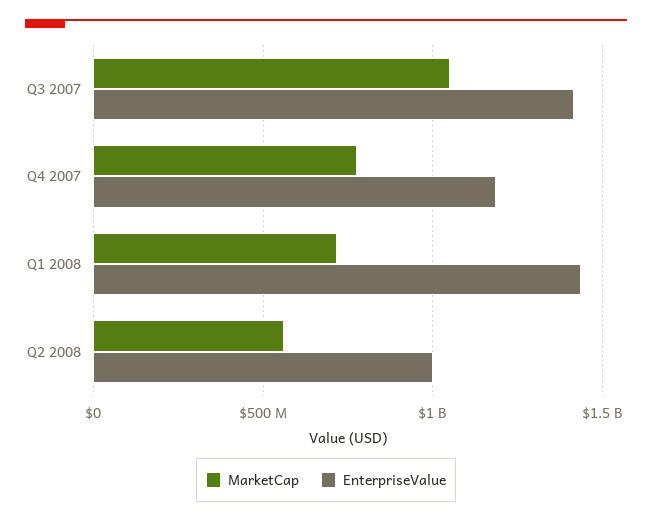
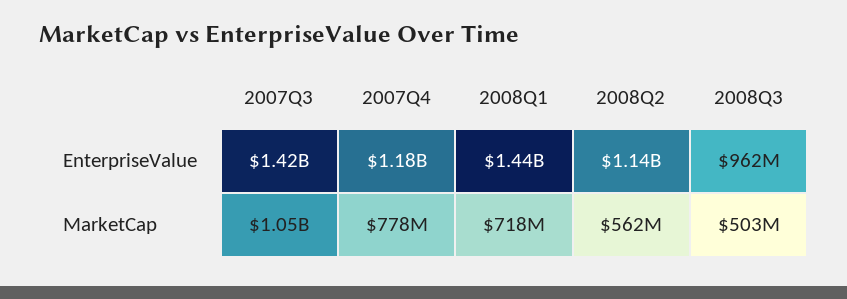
EnterpriseValue, Q2 2008: 1000000000 -> 1140000000
EnterpriseValue, 2008Q3: none -> 962000000
MarketCap, 2008Q3: none -> 503000000

